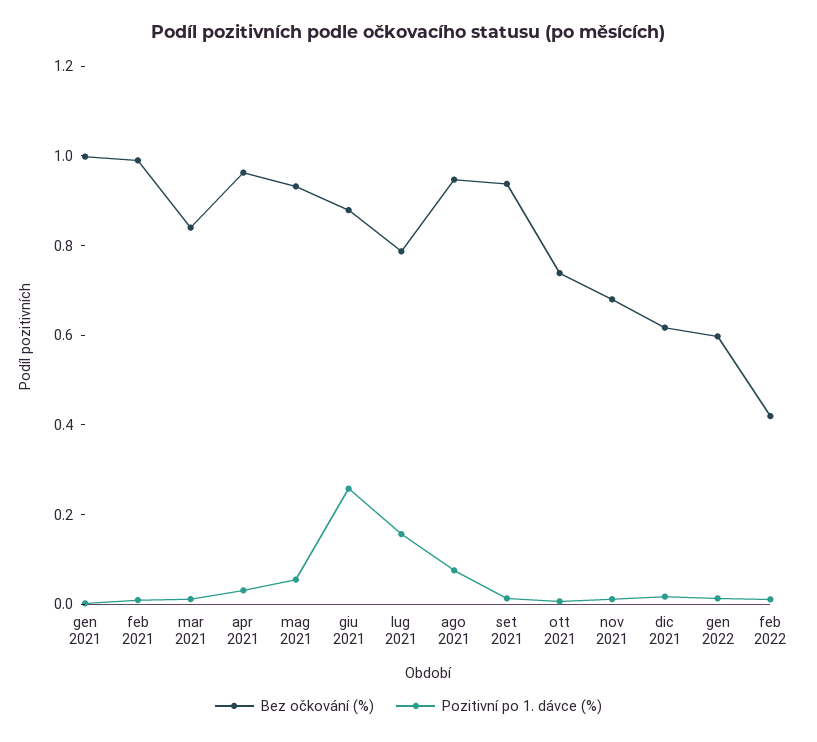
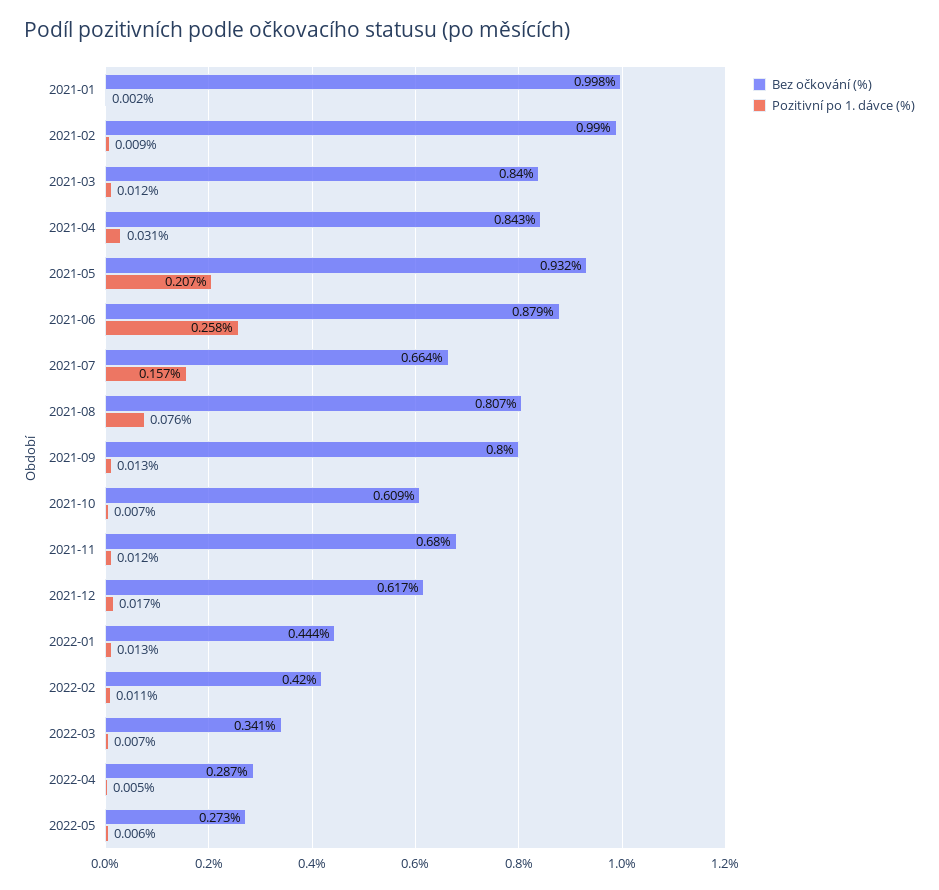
Bez očkování (%), apr 2021: 0.95 -> 0.843
Pozitivní po 1. dávce (%), mag 2021: 0.05 -> 0.207
Bez očkování (%), lug 2021: 0.8 -> 0.664
Bez očkování (%), ago 2021: 0.95 -> 0.807
Bez očkování (%), set 2021: 0.95 -> 0.8
Bez očkování (%), ott 2021: 0.75 -> 0.609
Bez očkování (%), gen 2022: 0.6 -> 0.444
Bez očkování (%), 2022-03: none -> 0.341
Pozitivní po 1. dávce (%), 2022-03: none -> 0.007
Bez očkování (%), 2022-04: none -> 0.287
Pozitivní po 1. dávce (%), 2022-04: none -> 0.005
Bez očkování (%), 2022-05: none -> 0.273
Pozitivní po 1. dávce (%), 2022-05: none -> 0.006

